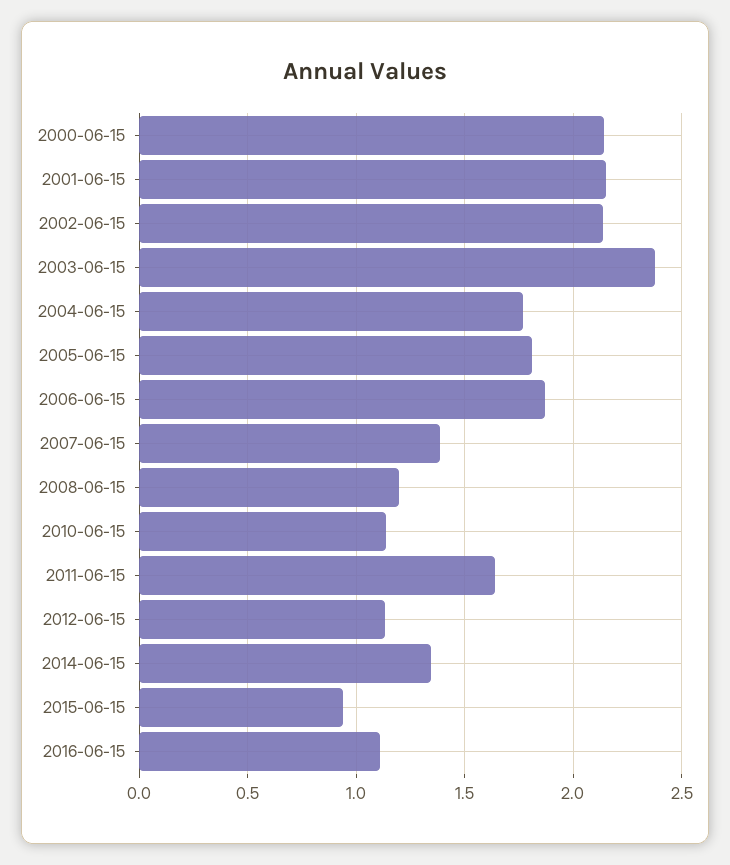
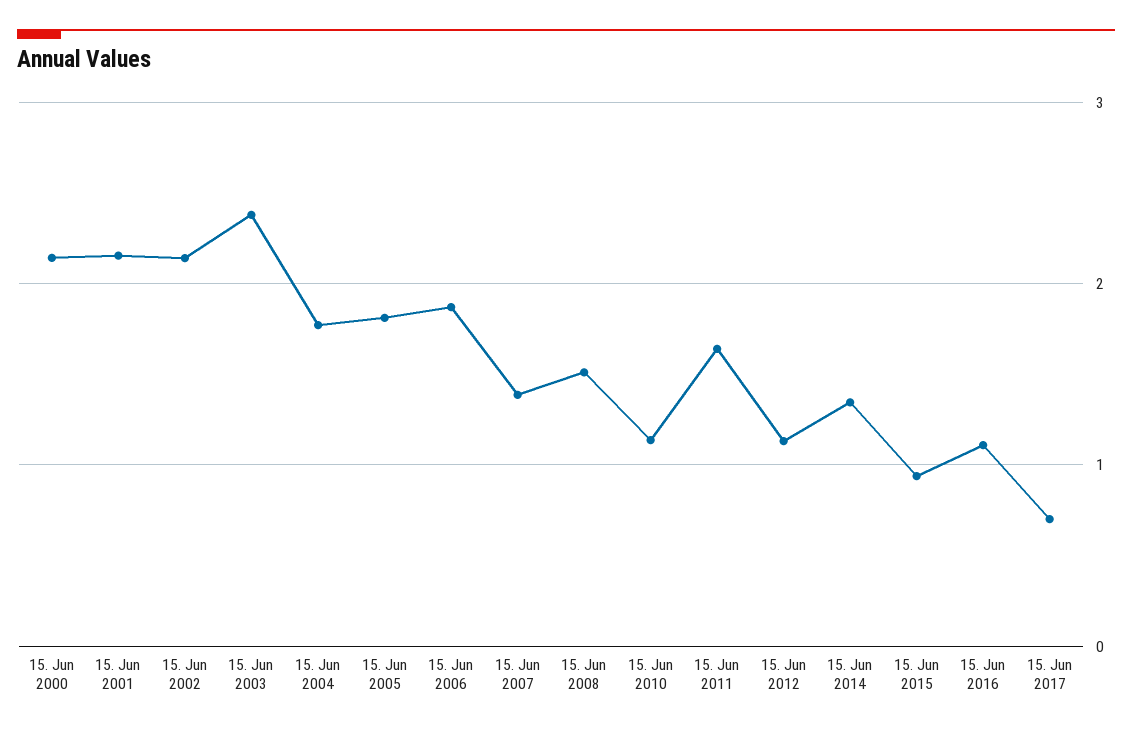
2008-06-15: 1.2 -> 1.5
15. Jun 2017: none -> 0.7

